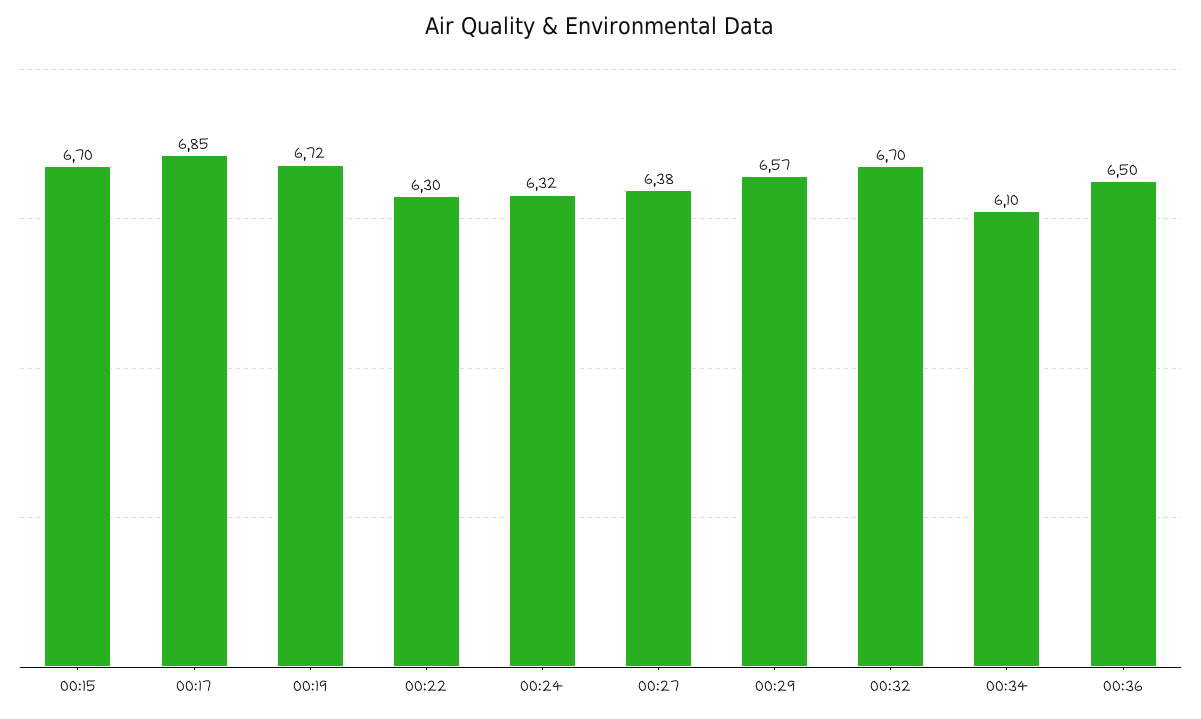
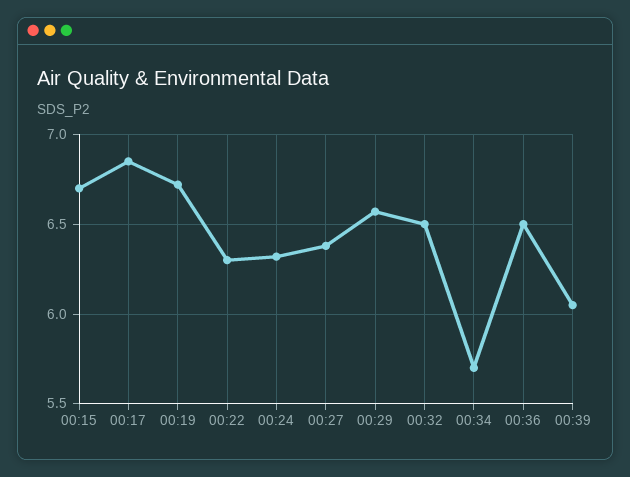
00:32: 6.7 -> 6.5
00:34: 6.1 -> 5.7
00:39: none -> 6.05

